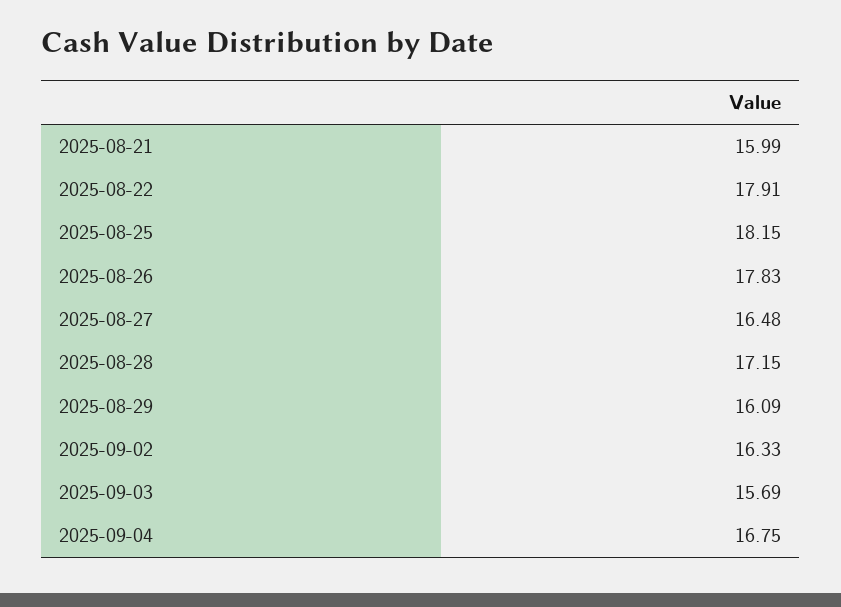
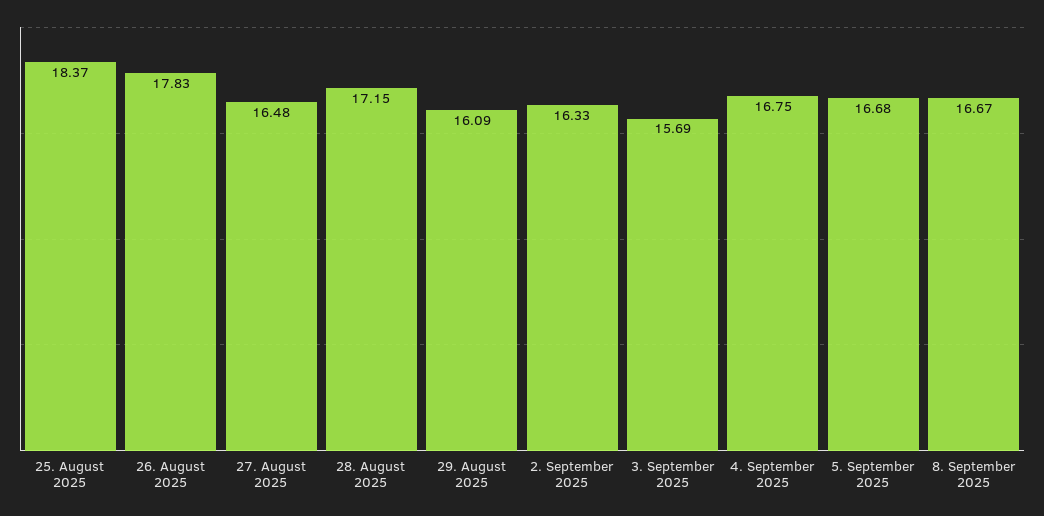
2025-08-21: 15.99 -> none
2025-08-22: 17.91 -> none
2025-08-25: 18.15 -> 18.37
5. September 2025: none -> 16.68
8. September 2025: none -> 16.67

